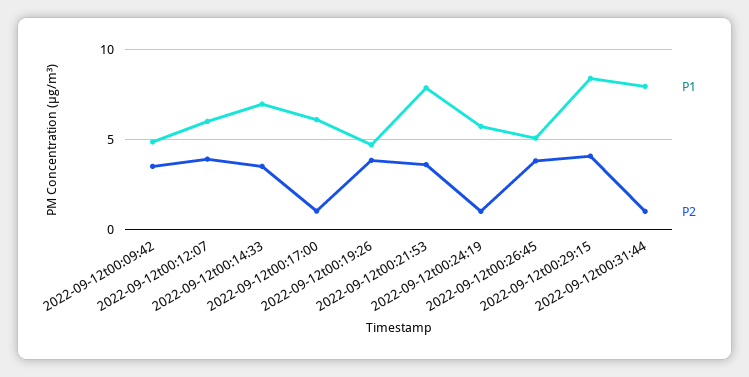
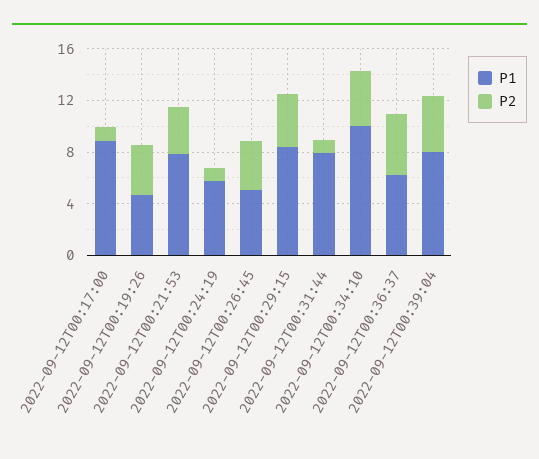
P1, 2022-09-12t00:09:42: 5 -> none
P2, 2022-09-12t00:09:42: 3.5 -> none
P1, 2022-09-12t00:12:07: 6 -> none
P2, 2022-09-12t00:12:07: 4 -> none
P1, 2022-09-12t00:14:33: 7 -> none
P2, 2022-09-12t00:14:33: 3.5 -> none
P1, 2022-09-12t00:17:00: 6 -> 9
P1, 2022-09-12T00:34:10: none -> 10
P2, 2022-09-12T00:34:10: none -> 4
P1, 2022-09-12T00:36:37: none -> 6
P2, 2022-09-12T00:36:37: none -> 5
P1, 2022-09-12T00:39:04: none -> 8
P2, 2022-09-12T00:39:04: none -> 4

